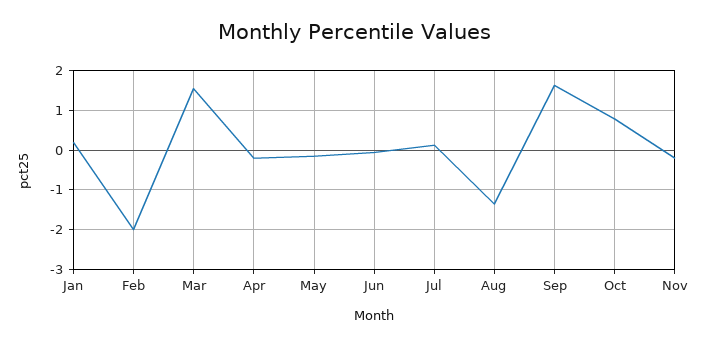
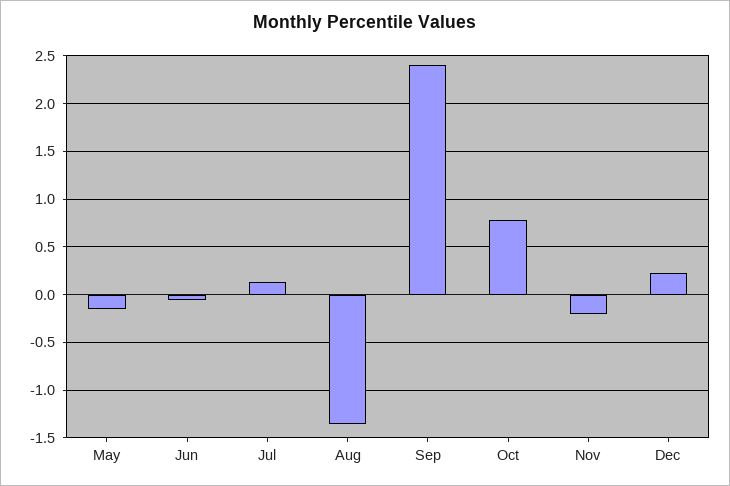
Jan: 0.2 -> none
Feb: -2 -> none
Mar: 1.6 -> none
Apr: -0.2 -> none
Sep: 1.6 -> 2.4
Dec: none -> 0.2

